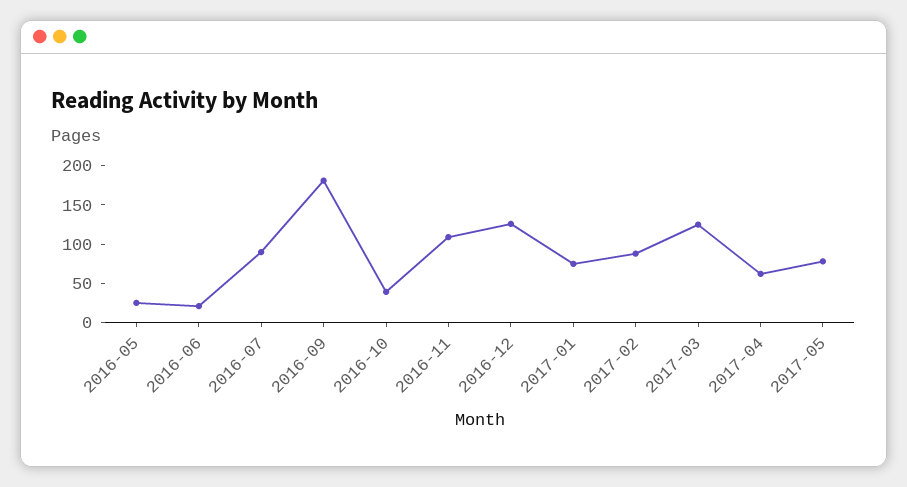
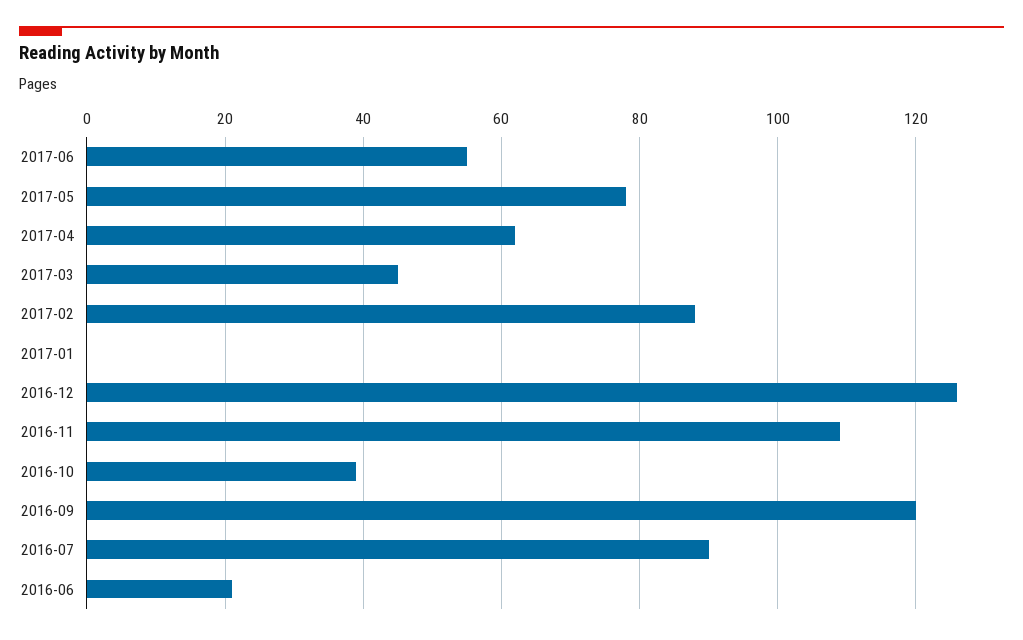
2016-05: 25 -> none
2016-09: 175 -> 120
2017-01: 75 -> 0
2017-03: 125 -> 45
2017-06: none -> 55

